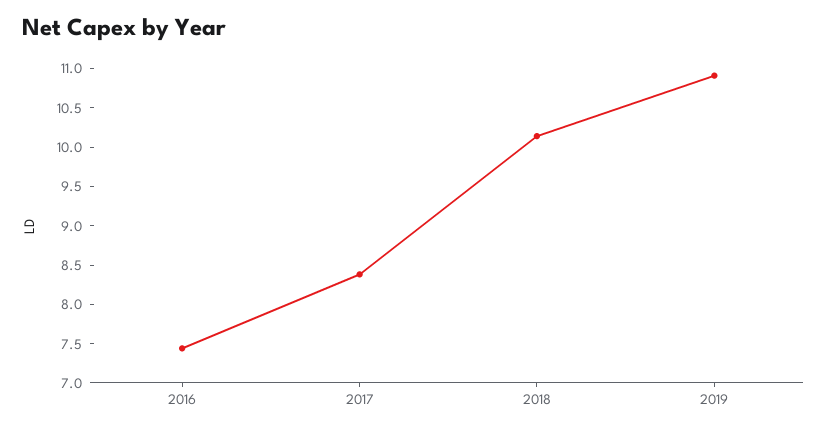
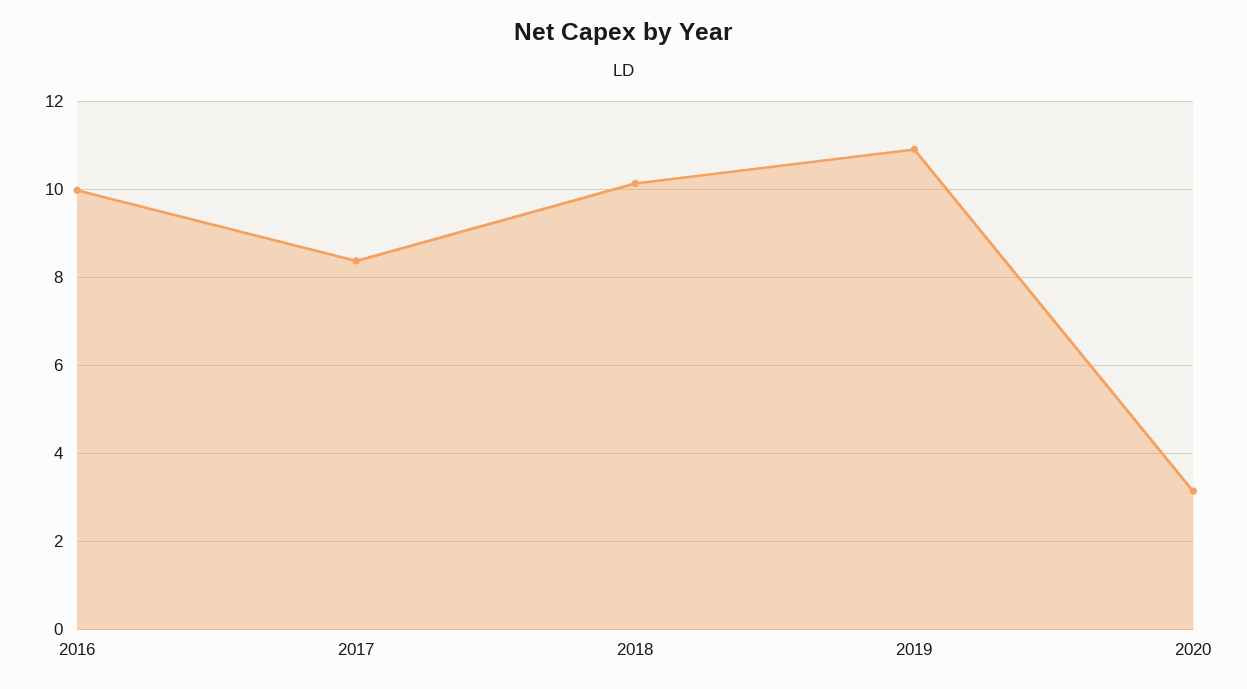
2016: 7.5 -> 10
2020: none -> 3.2

